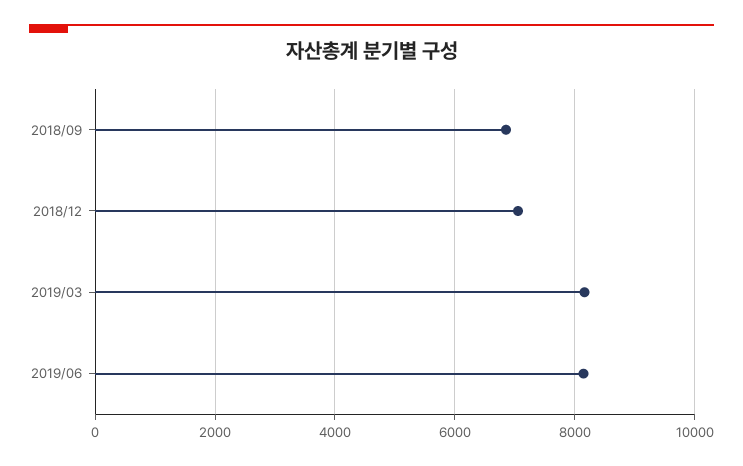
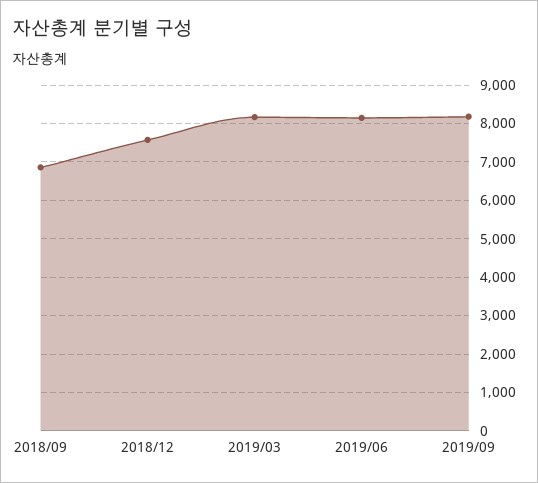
2018/12: 7000 -> 7600
2019/09: none -> 8200

